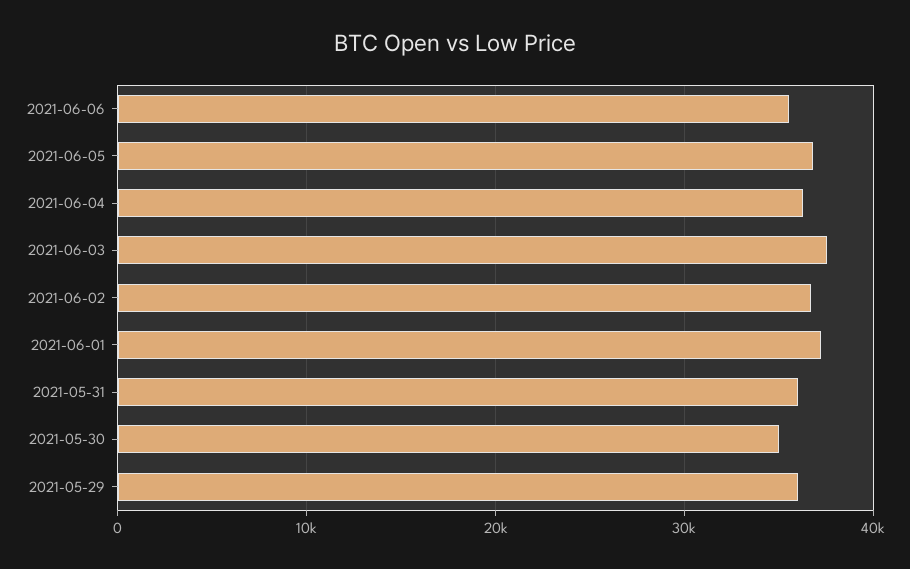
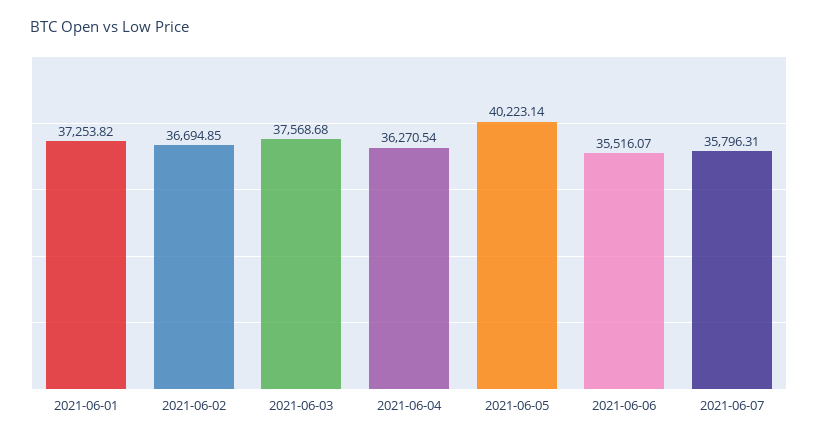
2021-06-05: 37000 -> 40223.14
2021-05-31: 36000 -> none
2021-05-30: 35000 -> none
2021-05-29: 36000 -> none
2021-06-07: none -> 35796.31

